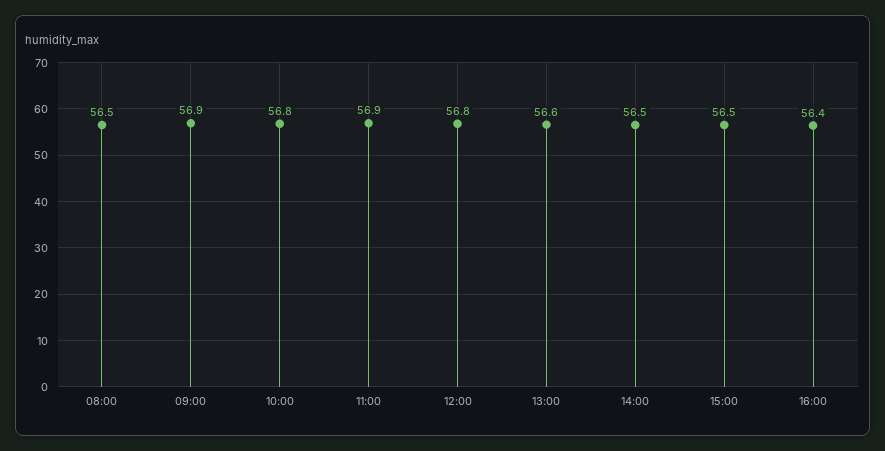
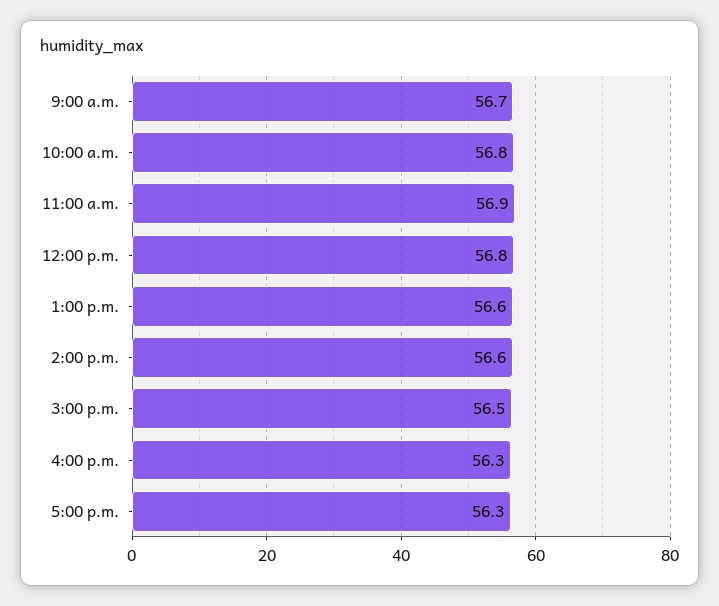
08:00: 56.5 -> none
09:00: 56.9 -> 56.7
14:00: 56.5 -> 56.6
16:00: 56.4 -> 56.3
5:00 p.m.: none -> 56.3

